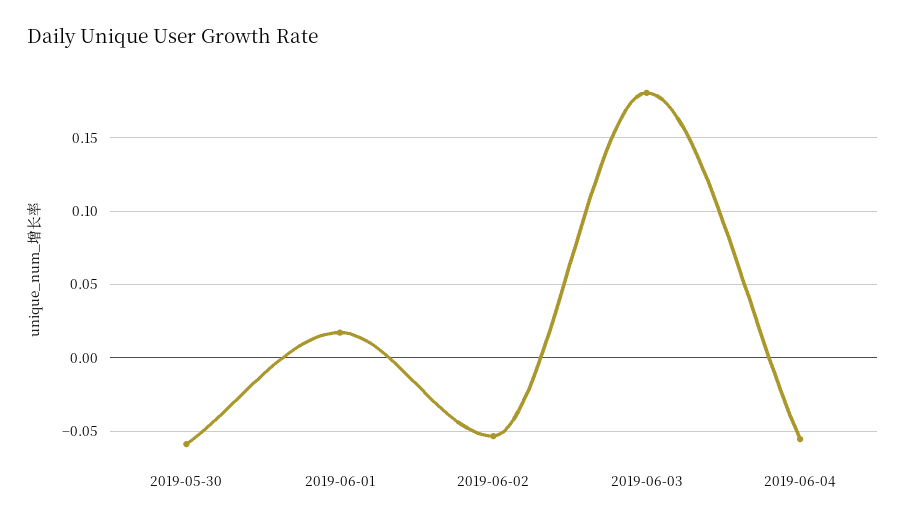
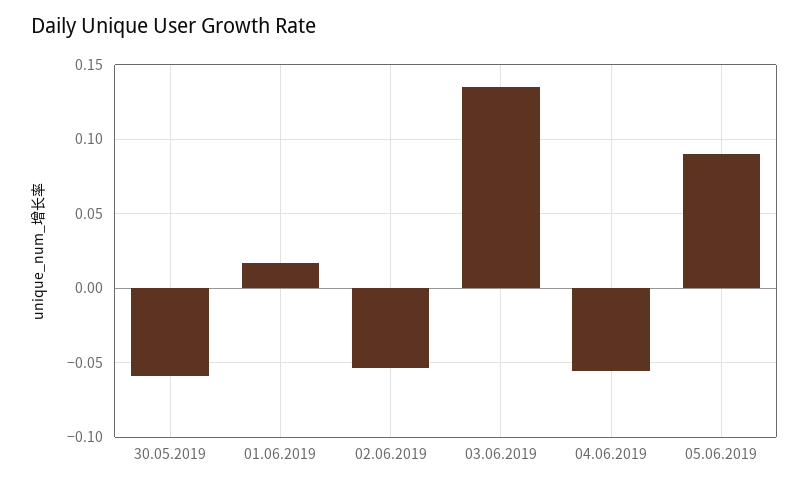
2019-06-03: 0.18 -> 0.135
05.06.2019: none -> 0.09

